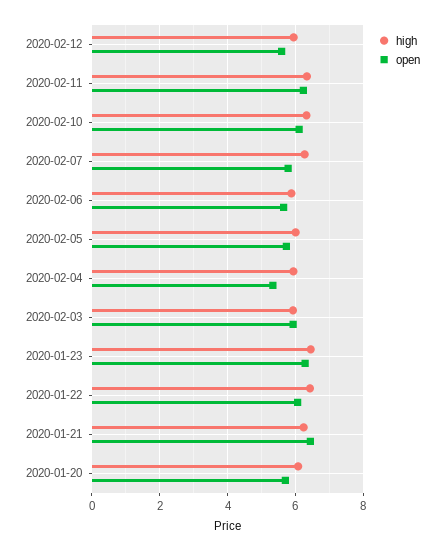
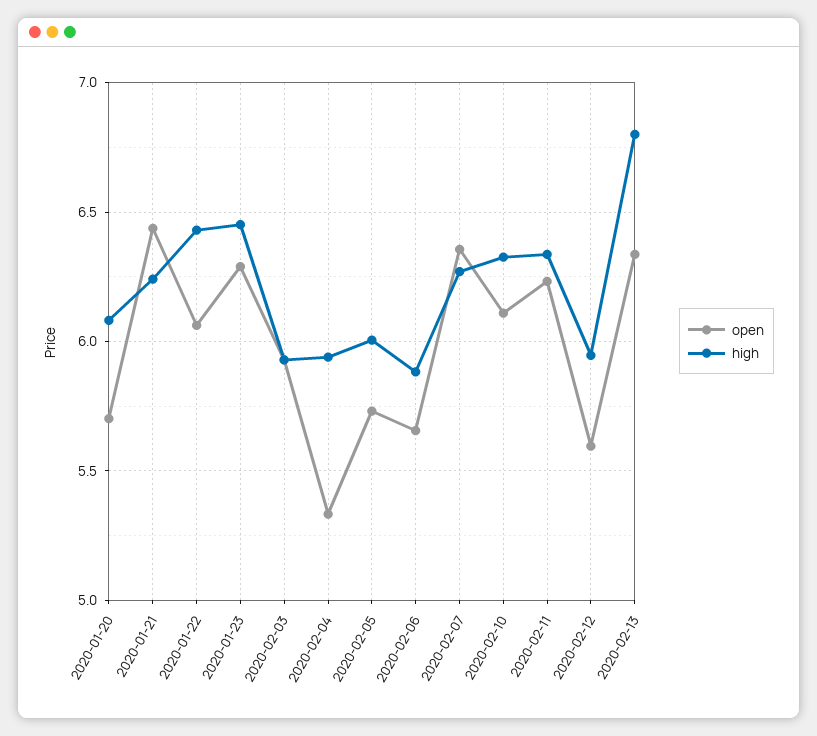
open, 2020-02-07: 5.8 -> 6.35
open, 2020-02-13: none -> 6.35
high, 2020-02-13: none -> 6.8

